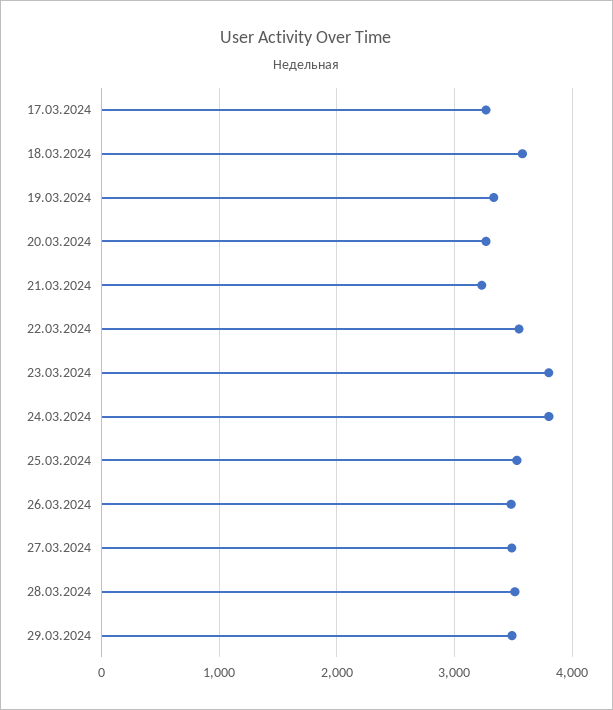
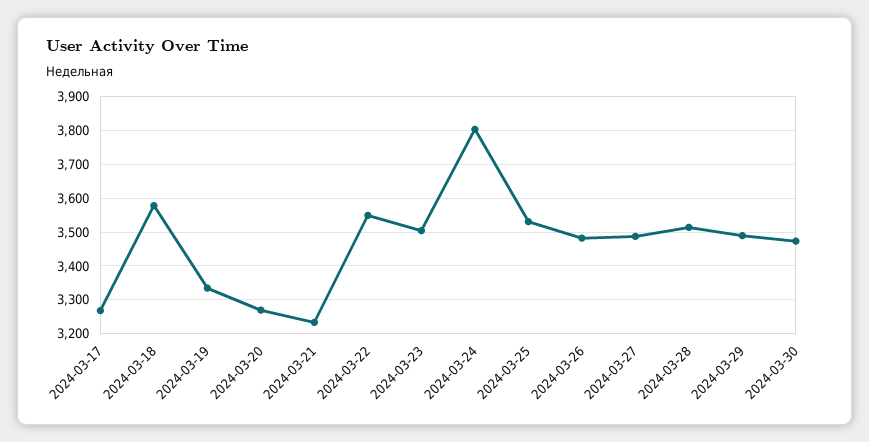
23.03.2024: 3800 -> 3500
2024-03-30: none -> 3480

